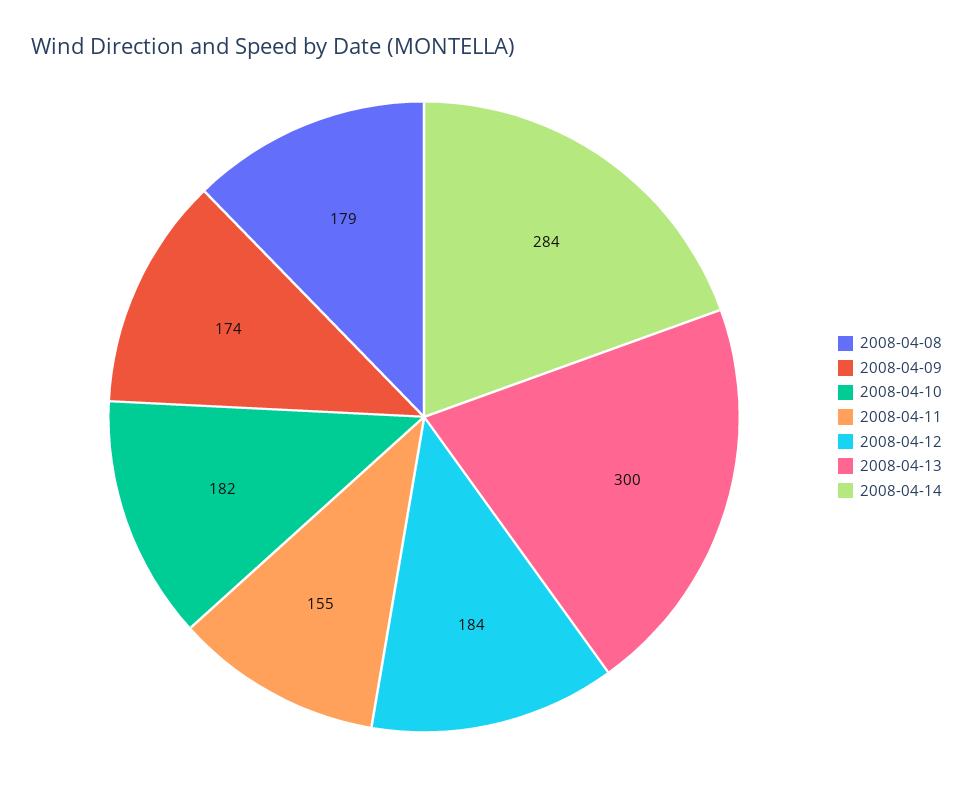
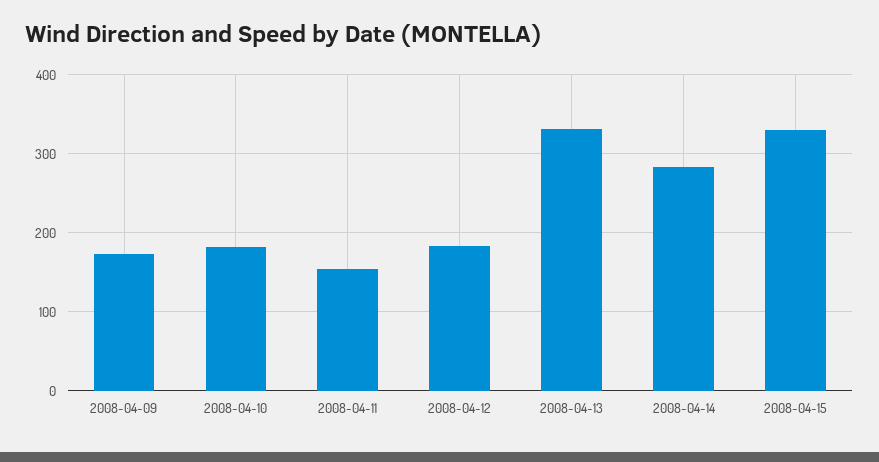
2008-04-08: 179 -> none
2008-04-13: 300 -> 330
2008-04-15: none -> 330

